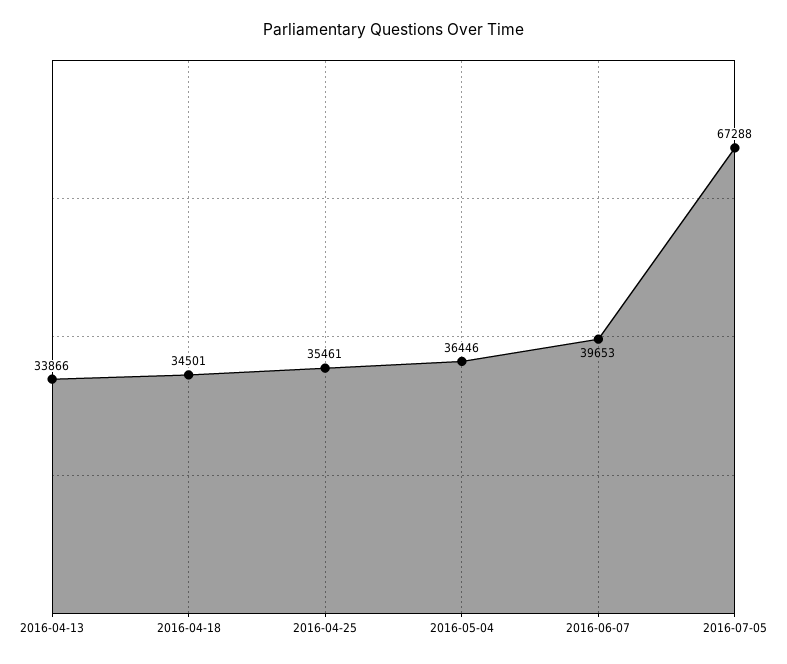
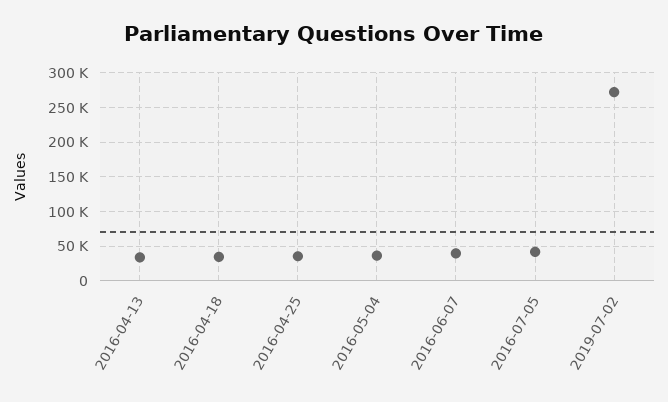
2016-07-05: 67288 -> 40000
2019-07-02: none -> 270000

